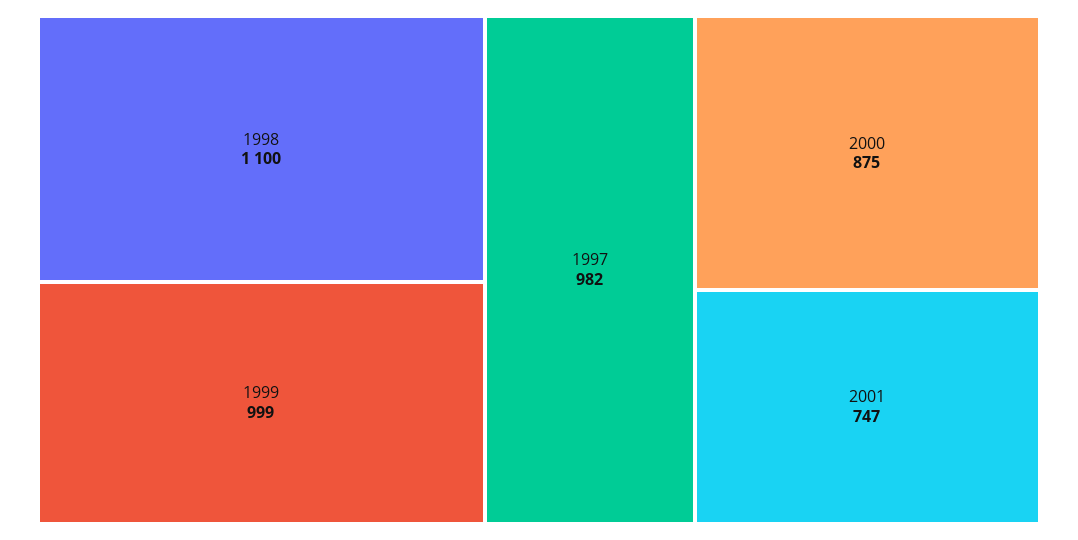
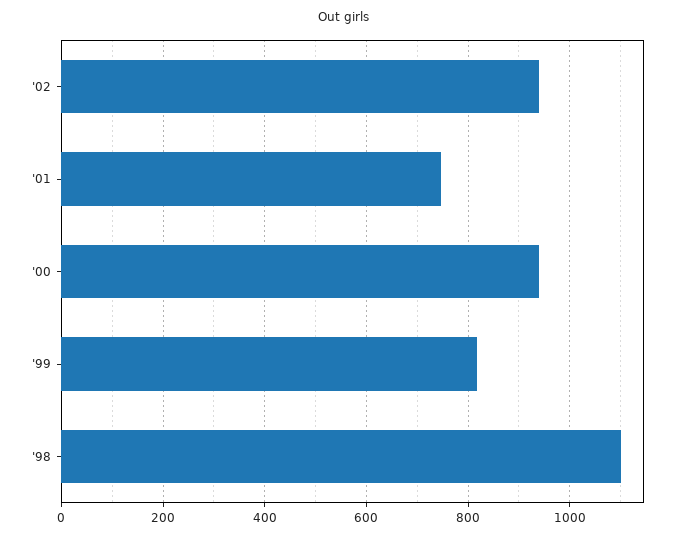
1999: 999 -> 820
1997: 982 -> none
2000: 875 -> 940
'02: none -> 940

